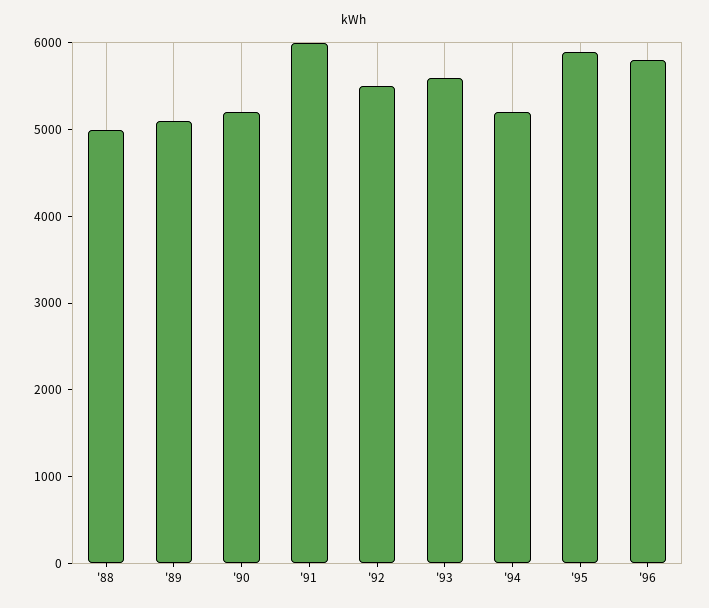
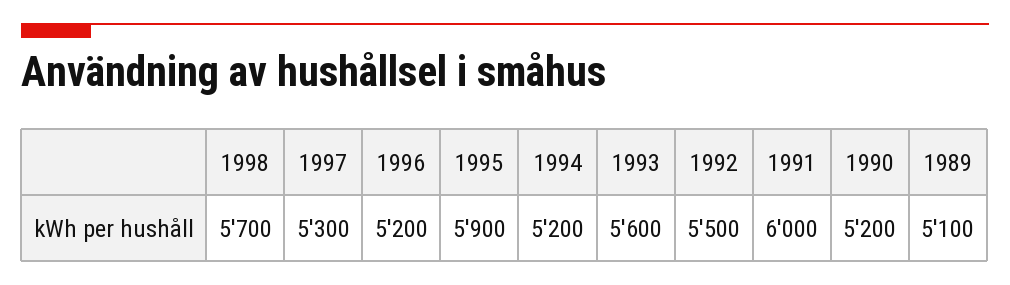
'88: 5000 -> none
'96: 5800 -> 5200
1998: none -> 5700
1997: none -> 5300

